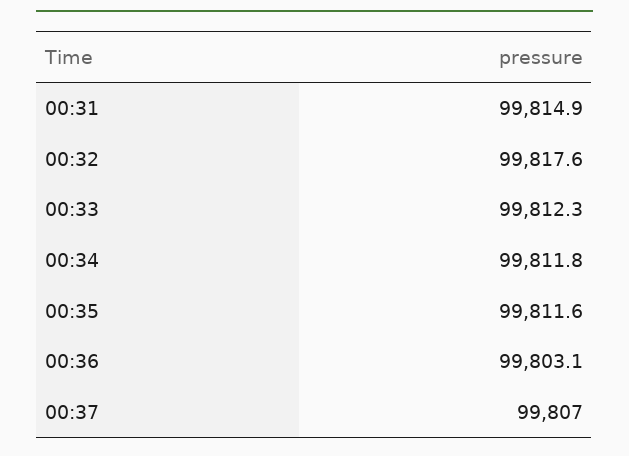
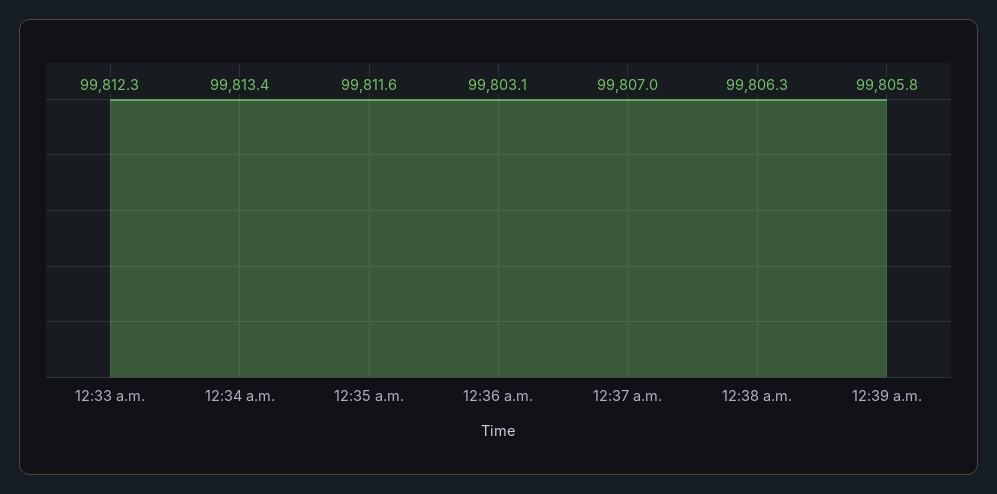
00:31: 99814.9 -> none
00:32: 99817.6 -> none
00:34: 99811.8 -> 99813.4
12:38 a.m.: none -> 99806.3
12:39 a.m.: none -> 99805.8

